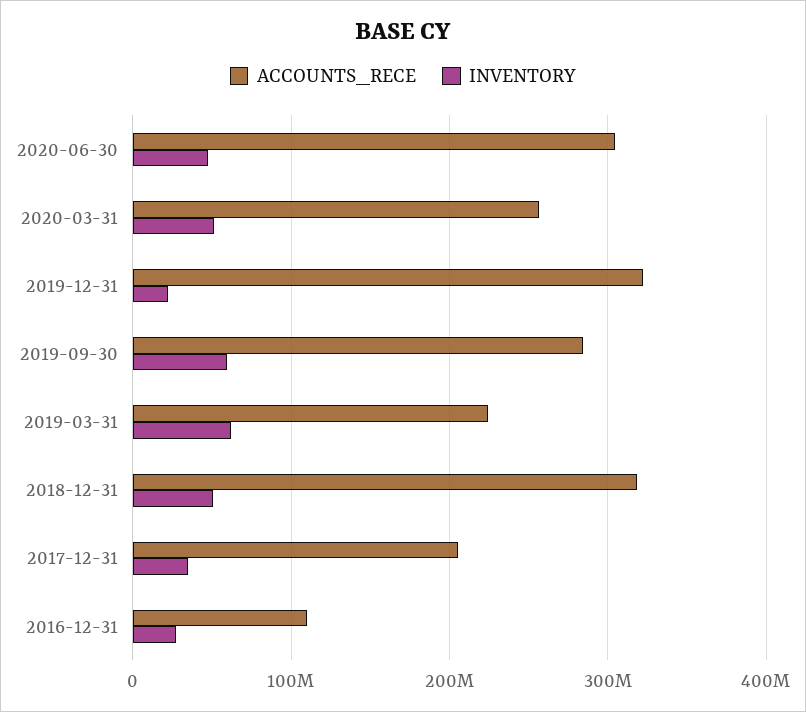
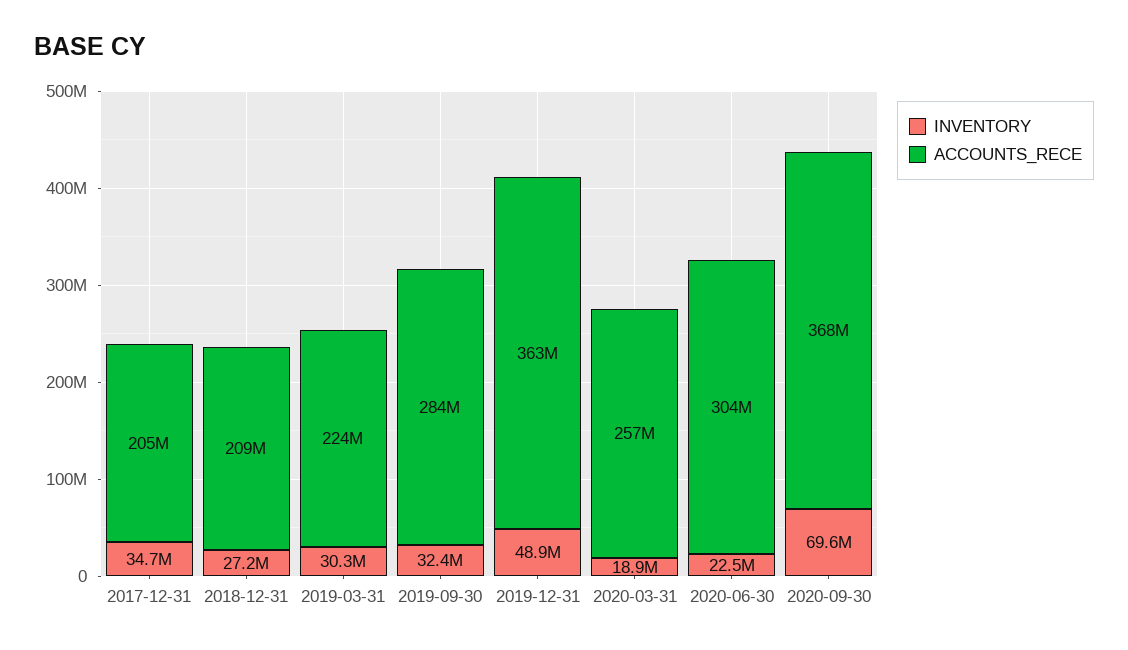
INVENTORY, 2020-06-30: 50000000 -> 22500000
INVENTORY, 2020-03-31: 50000000 -> 18900000
ACCOUNTS_RECE, 2019-12-31: 320000000 -> 363000000
INVENTORY, 2019-12-31: 20000000 -> 48900000
INVENTORY, 2019-09-30: 60000000 -> 32400000
INVENTORY, 2019-03-31: 60000000 -> 30300000
ACCOUNTS_RECE, 2018-12-31: 320000000 -> 209000000
INVENTORY, 2018-12-31: 50000000 -> 27200000
ACCOUNTS_RECE, 2016-12-31: 110000000 -> none
INVENTORY, 2016-12-31: 30000000 -> none
INVENTORY, 2020-09-30: none -> 69600000
ACCOUNTS_RECE, 2020-09-30: none -> 368000000

